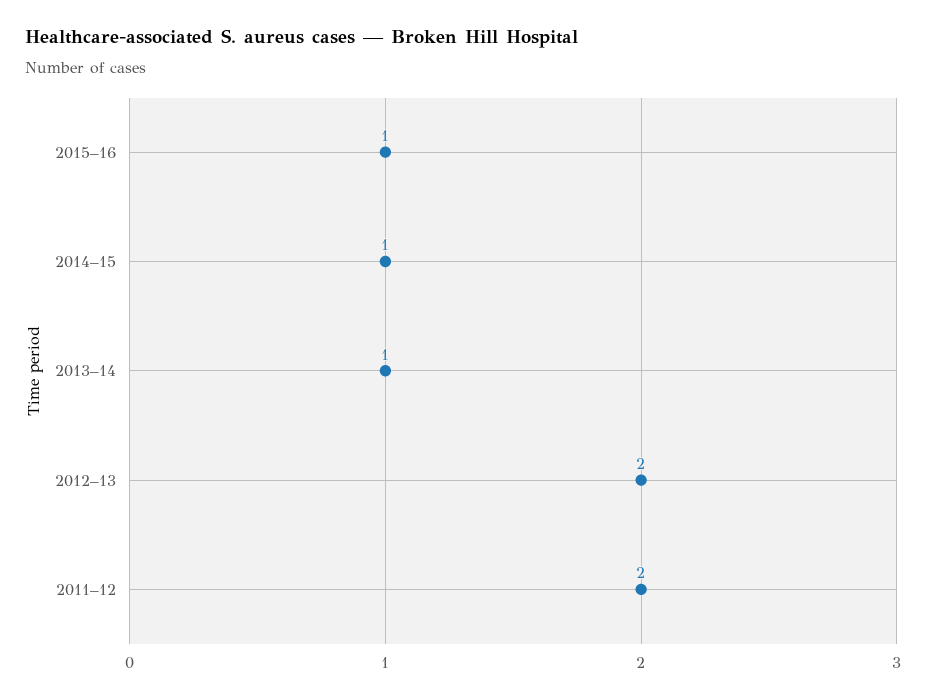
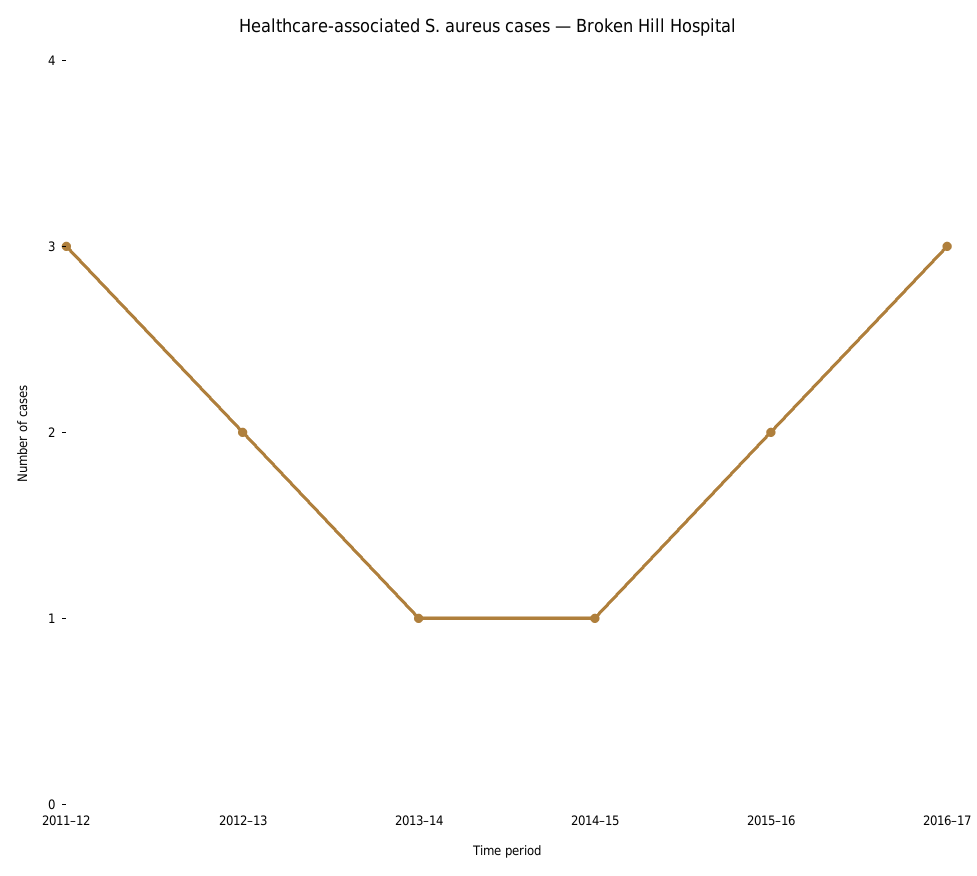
2015–16: 1 -> 2
2011–12: 2 -> 3
2016–17: none -> 3

